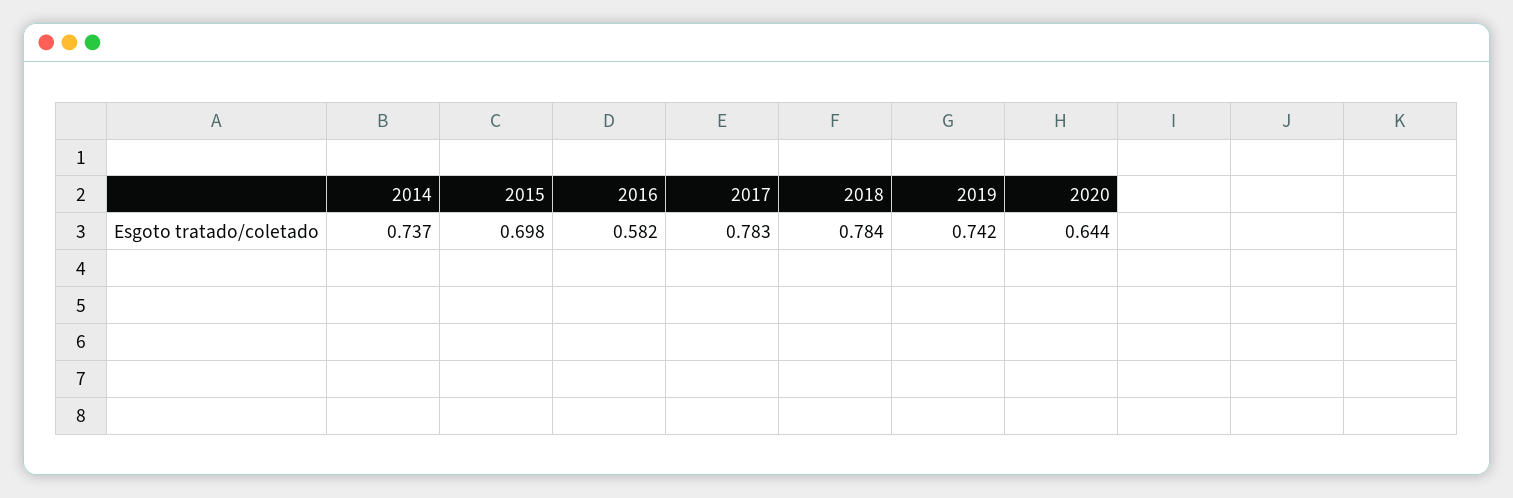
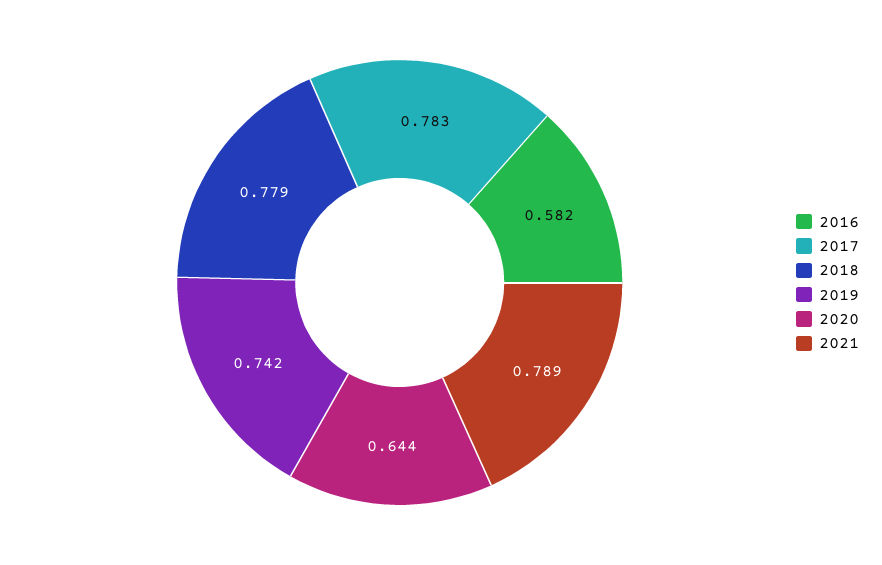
2014: 0.737 -> none
2015: 0.698 -> none
2018: 0.784 -> 0.779
2021: none -> 0.789

